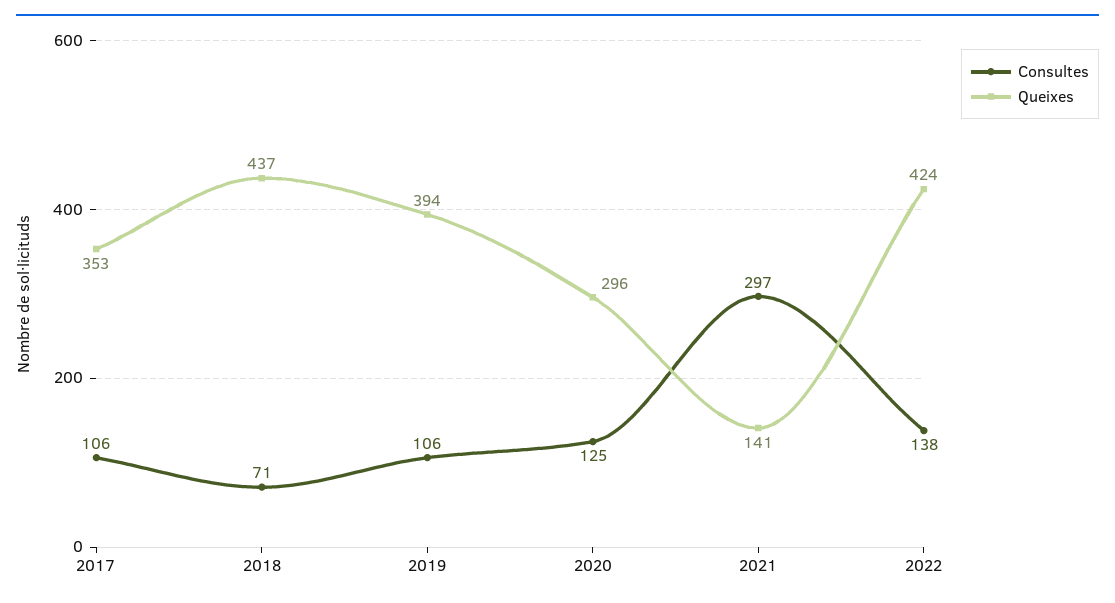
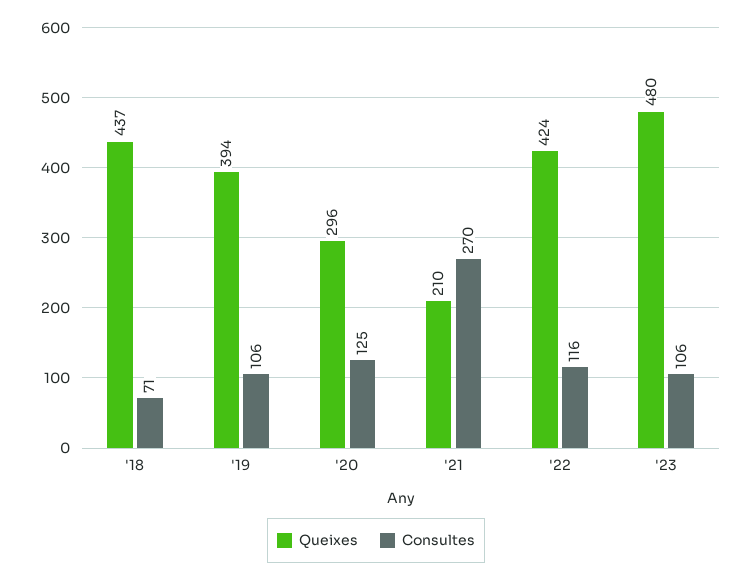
Consultes, 2017: 106 -> none
Queixes, 2017: 353 -> none
Consultes, 2021: 297 -> 270
Queixes, 2021: 141 -> 210
Consultes, 2022: 138 -> 116
Queixes, '23: none -> 480
Consultes, '23: none -> 106

